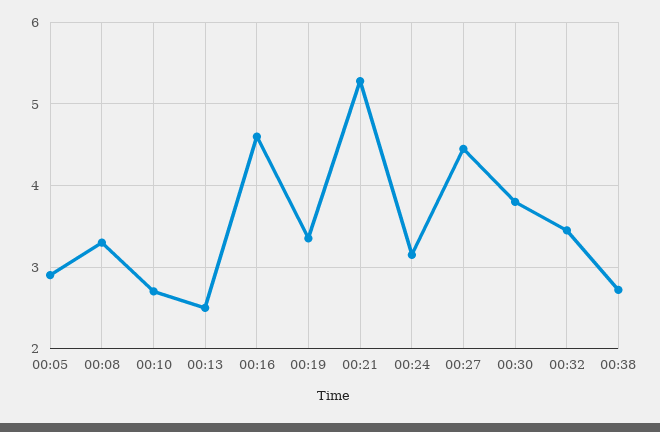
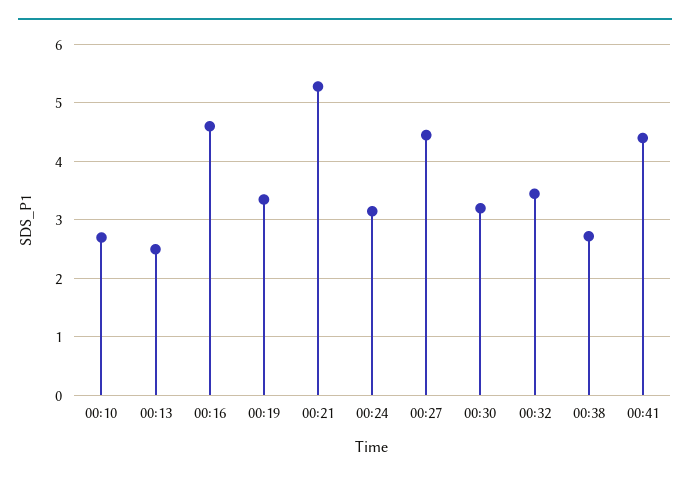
00:05: 2.9 -> none
00:08: 3.3 -> none
00:30: 3.8 -> 3.2
00:41: none -> 4.4

